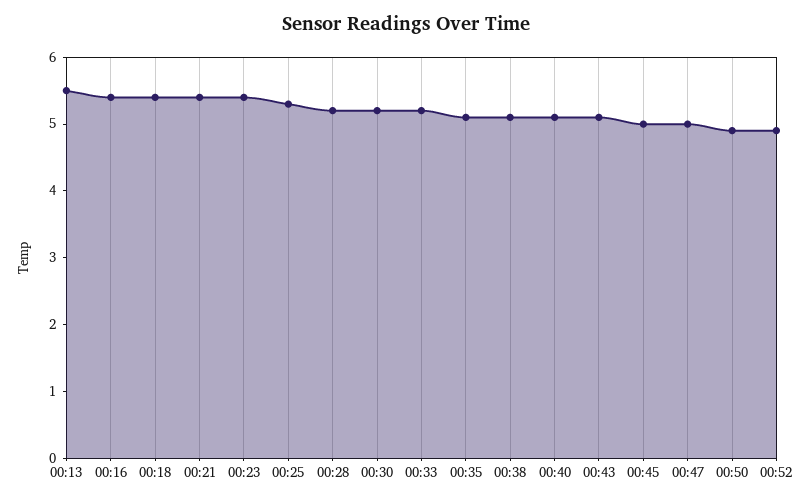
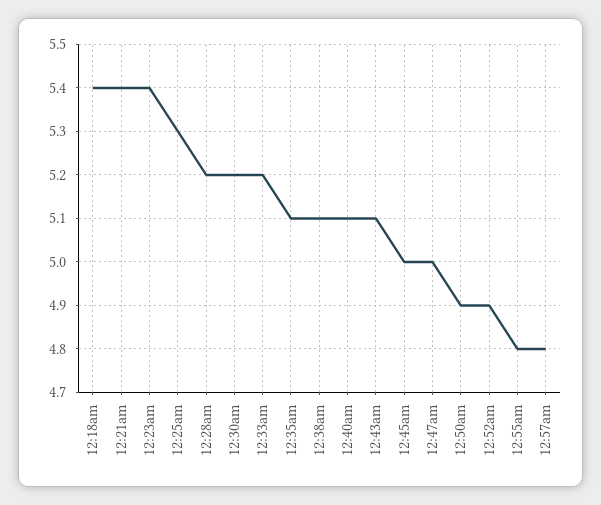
00:13: 5.5 -> none
00:16: 5.5 -> none
12:55am: none -> 4.8
12:57am: none -> 4.8

